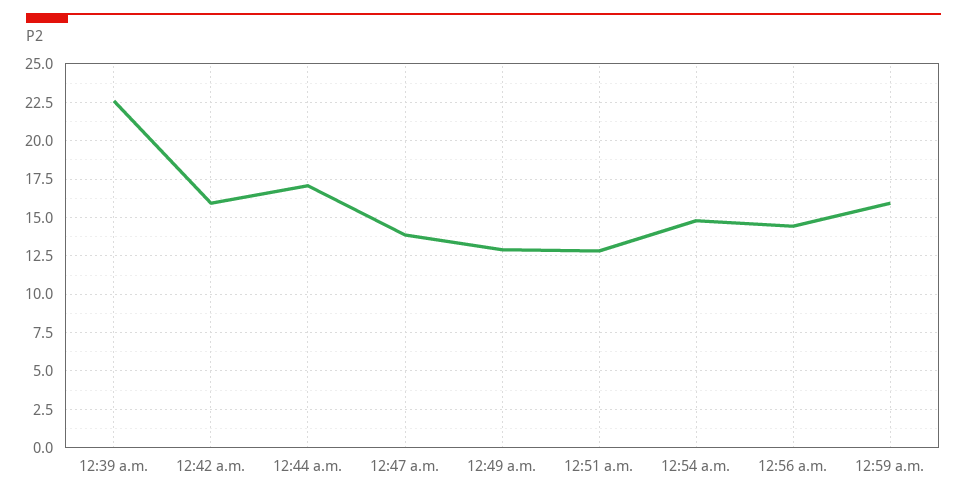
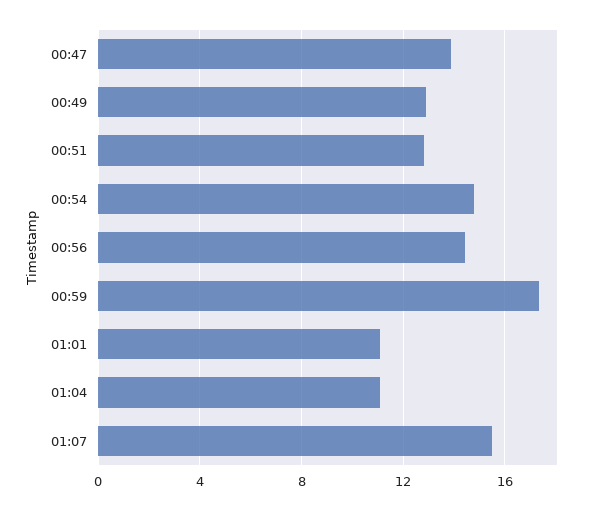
12:39 a.m.: 22.5 -> none
12:42 a.m.: 16 -> none
12:44 a.m.: 17 -> none
12:59 a.m.: 16 -> 17.5
01:01: none -> 11
01:04: none -> 11
01:07: none -> 15.5

